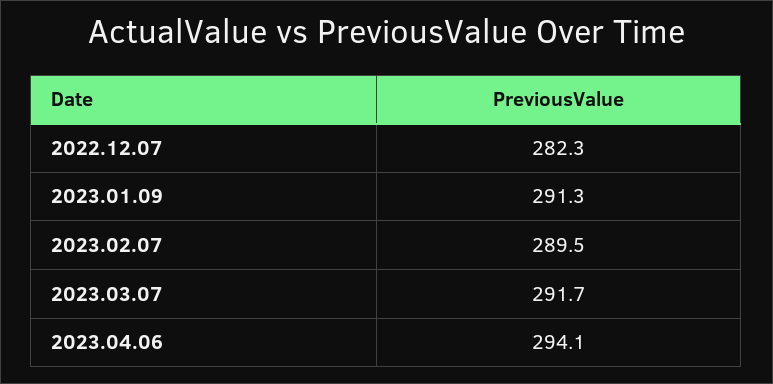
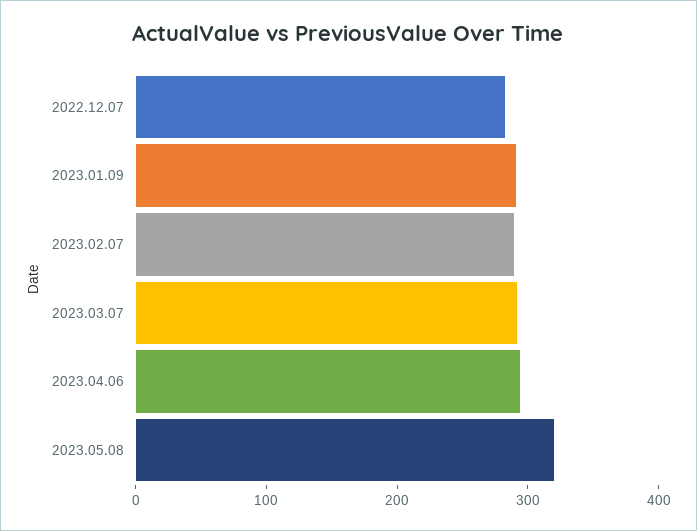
2023.05.08: none -> 320

